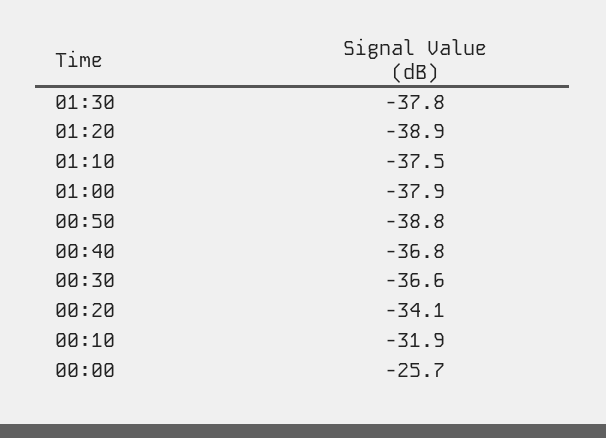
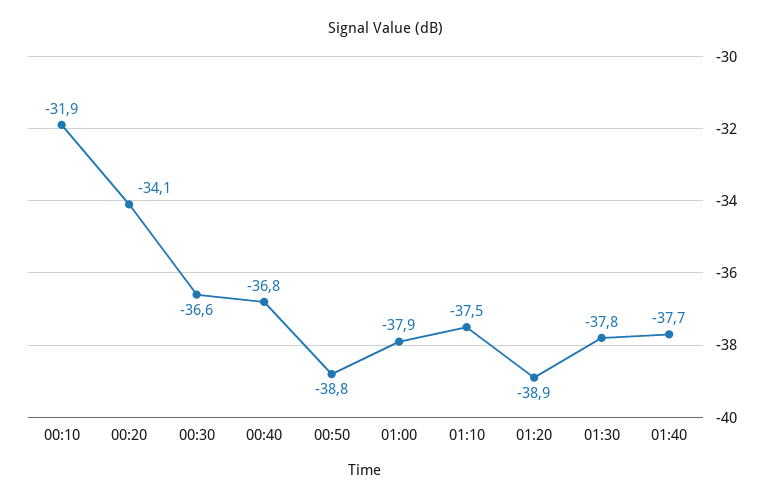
00:00: -25.7 -> none
01:40: none -> -37.7

